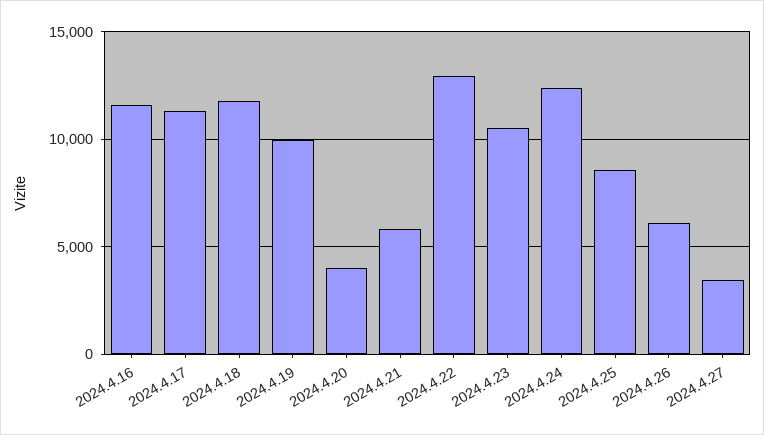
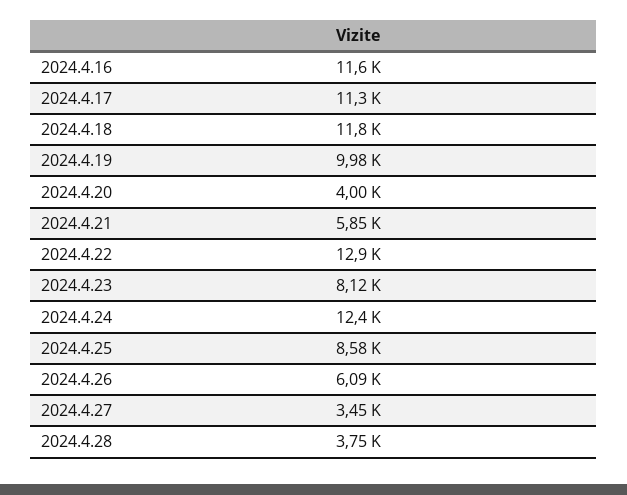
2024.4.23: 10500 -> 8120
2024.4.28: none -> 3750

